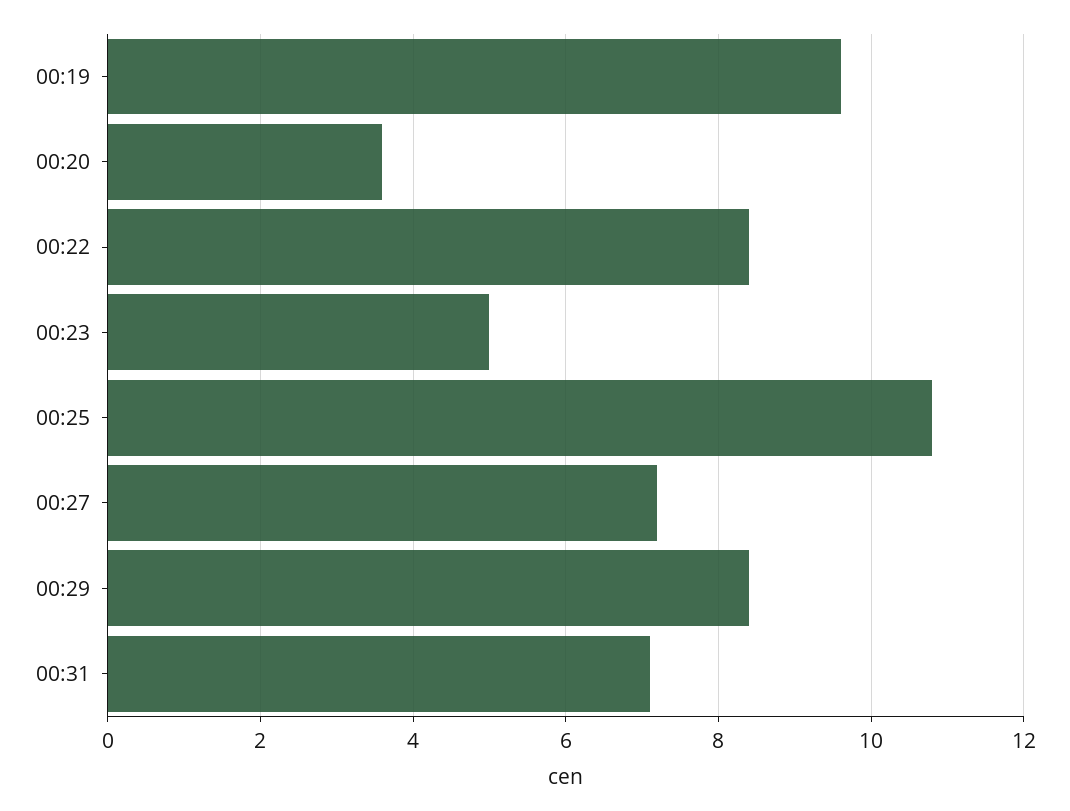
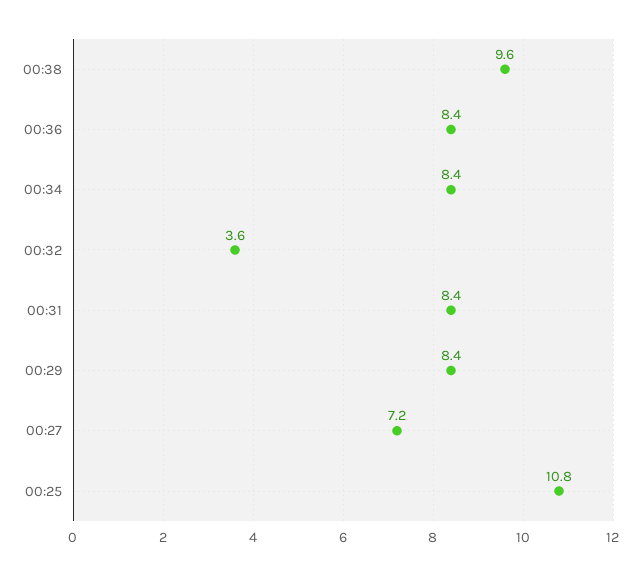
00:19: 9.5 -> none
00:20: 3.5 -> none
00:22: 8.5 -> none
00:23: 5 -> none
00:31: 7 -> 8.4
00:38: none -> 9.6
00:36: none -> 8.4
00:34: none -> 8.4
00:32: none -> 3.6

